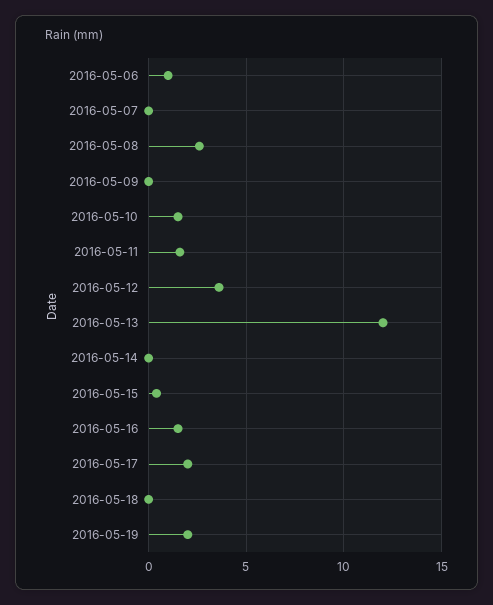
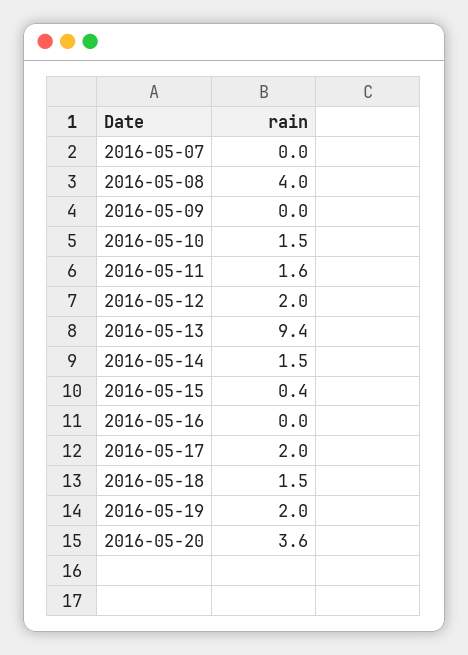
2016-05-06: 1 -> none
2016-05-08: 2.5 -> 4
2016-05-12: 3.5 -> 2
2016-05-13: 12 -> 9.4
2016-05-14: 0 -> 1.5
2016-05-16: 1.5 -> 0
2016-05-18: 0 -> 1.5
2016-05-20: none -> 3.6

